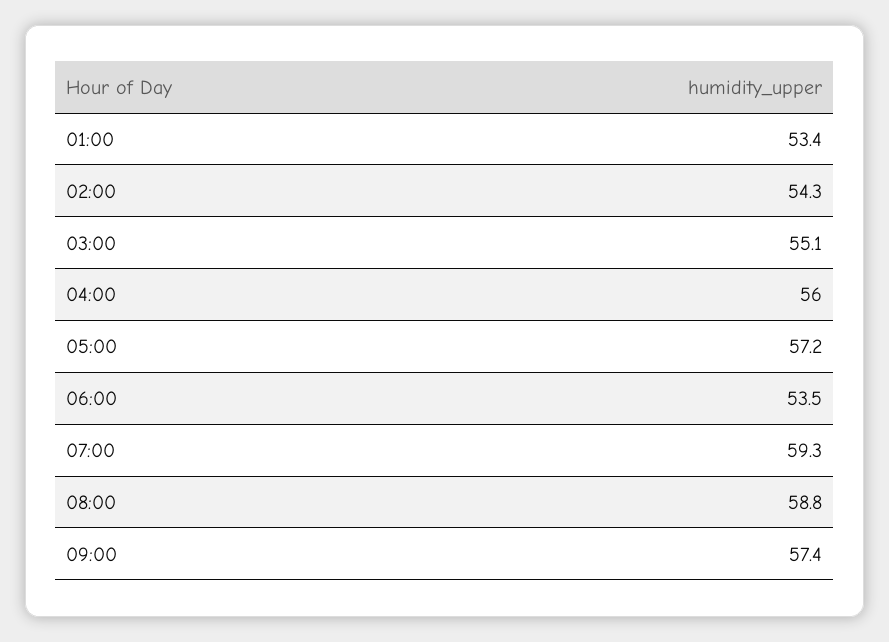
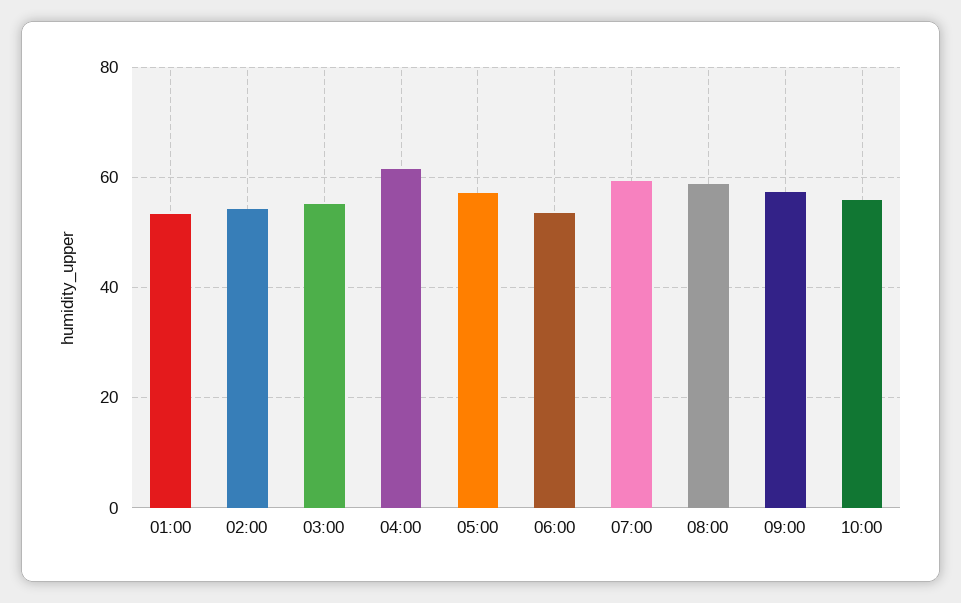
04:00: 56 -> 62
10:00: none -> 56

